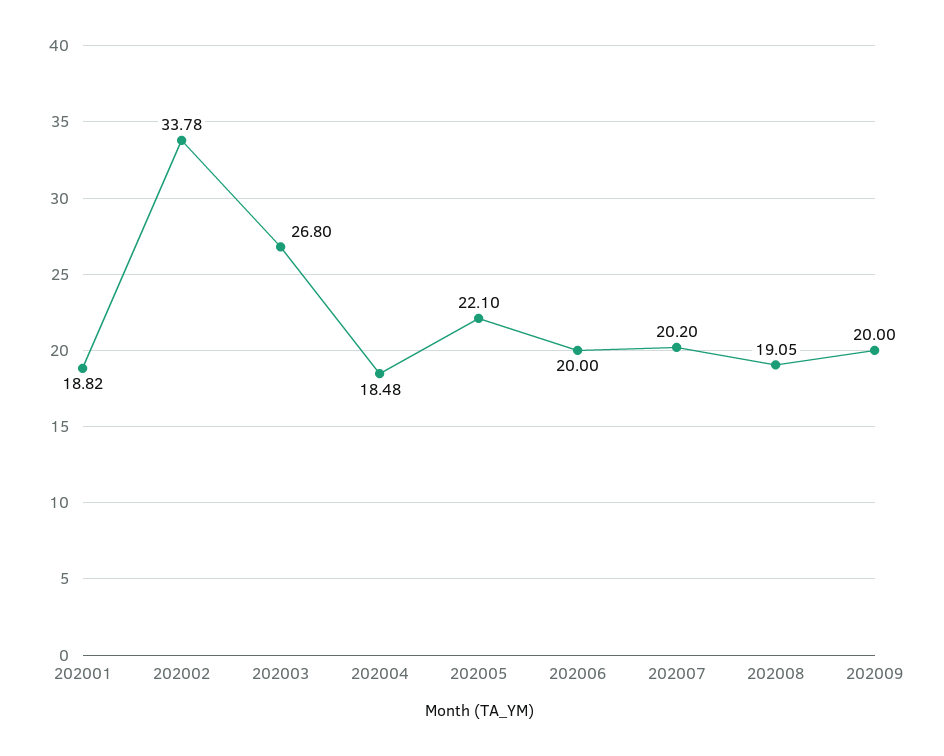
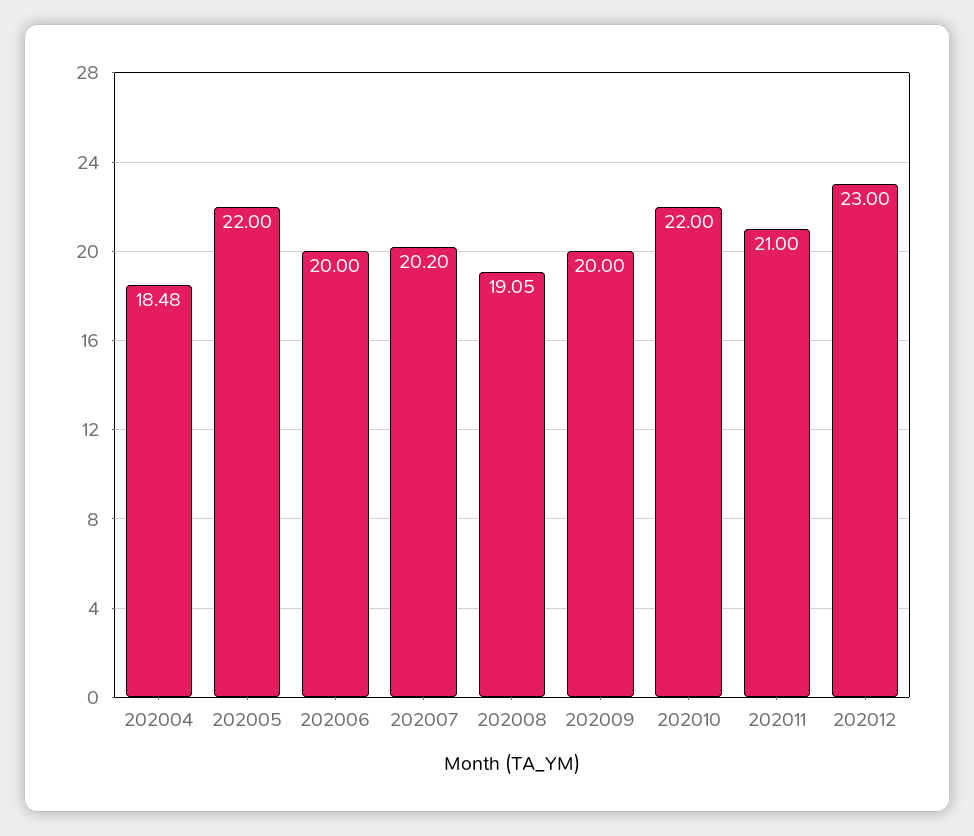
202001: 18.82 -> none
202002: 33.78 -> none
202003: 26.8 -> none
202005: 22.1 -> 22
202010: none -> 22
202011: none -> 21
202012: none -> 23

